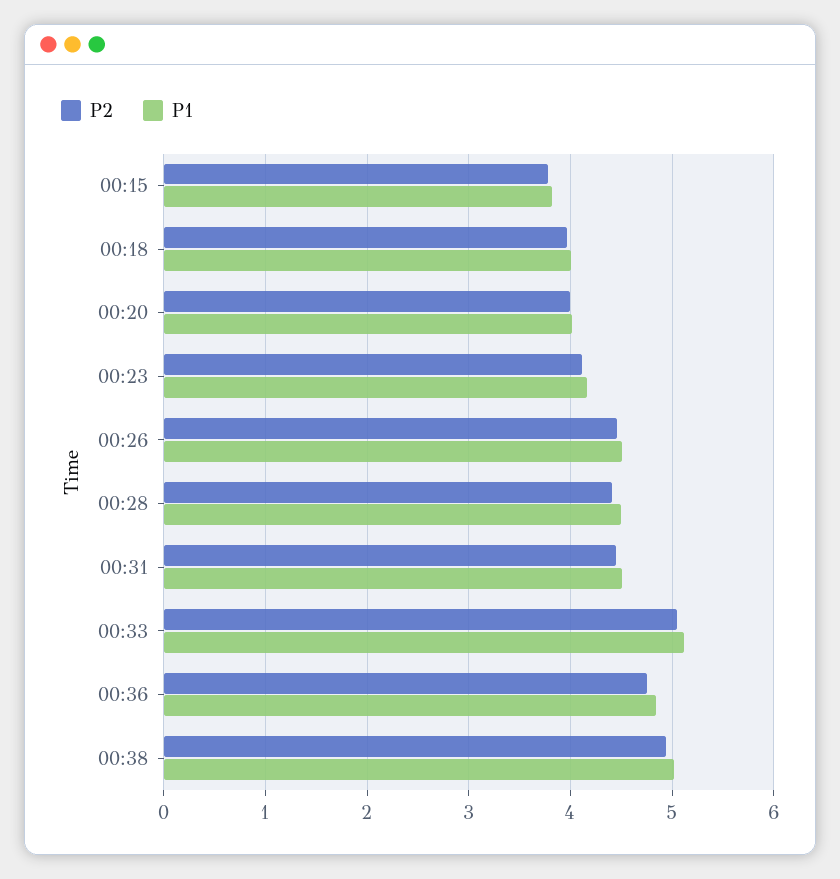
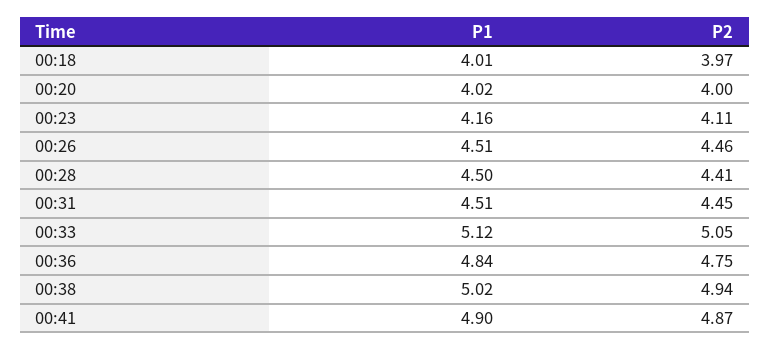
P2, 00:15: 3.8 -> none
P1, 00:15: 3.8 -> none
P1, 00:41: none -> 4.9
P2, 00:41: none -> 4.87

